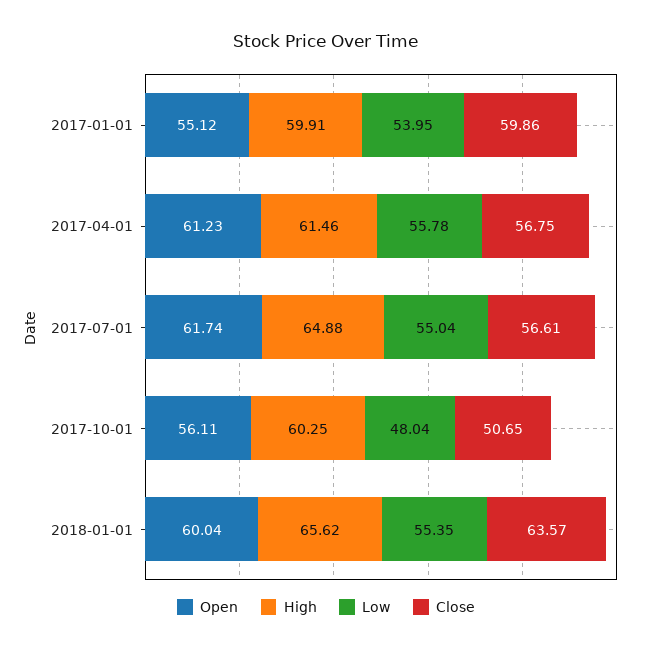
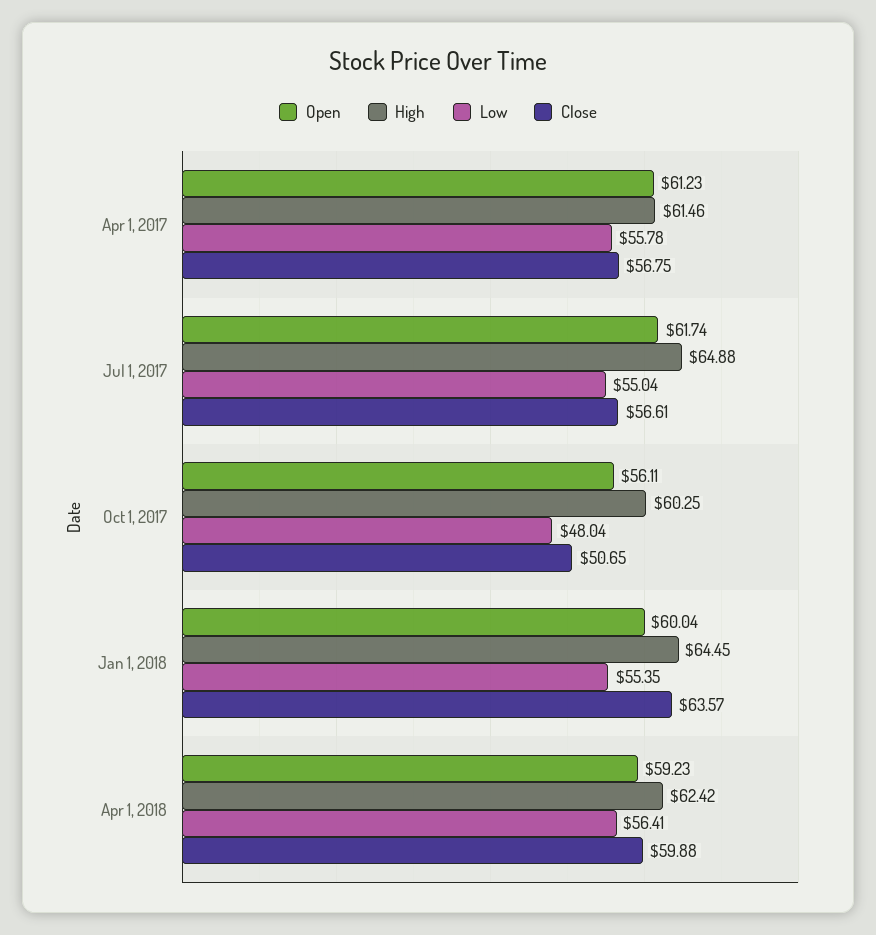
Open, 2017-01-01: 55.12 -> none
High, 2017-01-01: 59.91 -> none
Low, 2017-01-01: 53.95 -> none
Close, 2017-01-01: 59.86 -> none
High, 2018-01-01: 65.62 -> 64.45
Open, Apr 1, 2018: none -> 59.23
High, Apr 1, 2018: none -> 62.42
Low, Apr 1, 2018: none -> 56.41
Close, Apr 1, 2018: none -> 59.88

